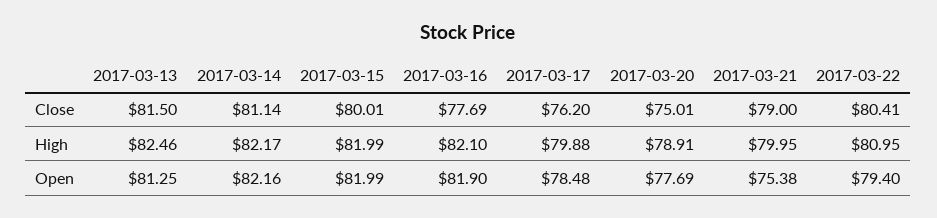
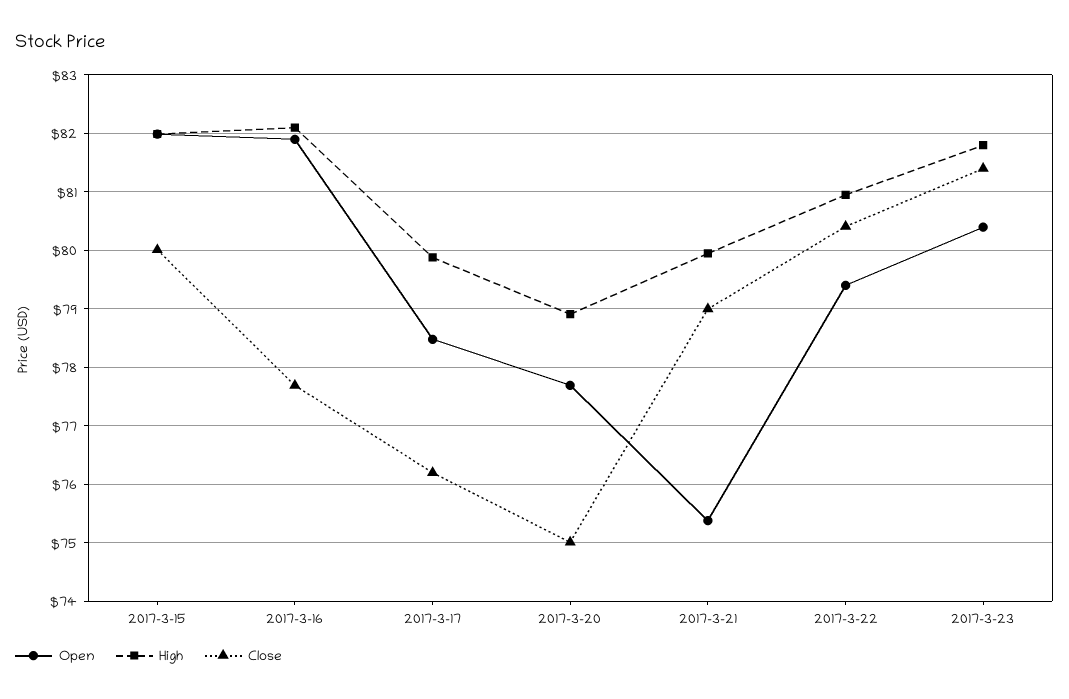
Close, 2017-03-13: 81.5 -> none
Close, 2017-03-14: 81.14 -> none
High, 2017-03-13: 82.46 -> none
High, 2017-03-14: 82.17 -> none
Open, 2017-03-13: 81.25 -> none
Open, 2017-03-14: 82.16 -> none
Open, 2017-3-23: none -> 80.4
High, 2017-3-23: none -> 81.8
Close, 2017-3-23: none -> 81.4

